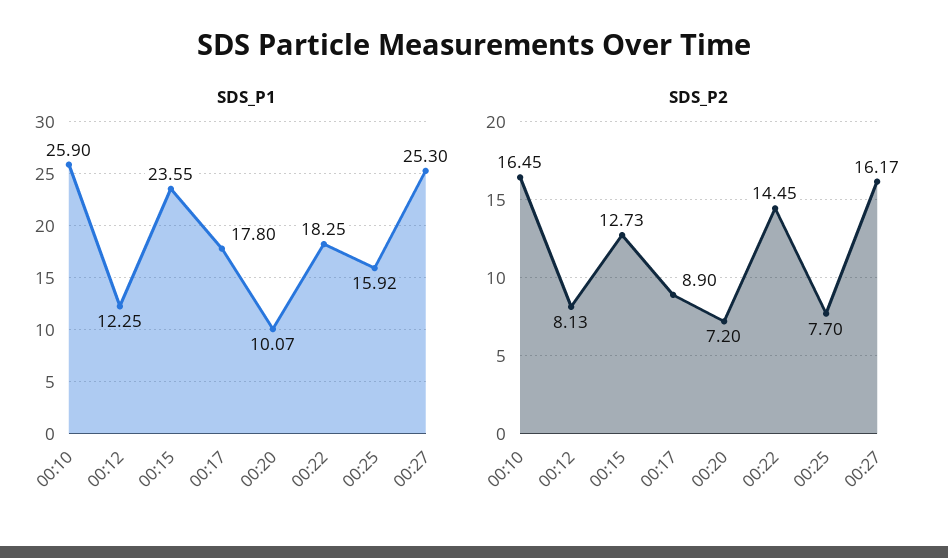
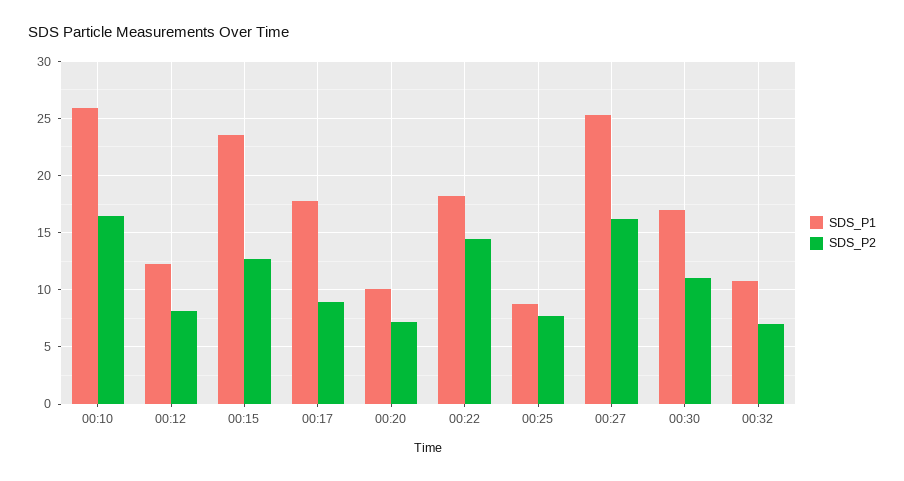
SDS_P1, 00:25: 15.92 -> 9
SDS_P1, 00:30: none -> 17
SDS_P2, 00:30: none -> 11
SDS_P1, 00:32: none -> 11
SDS_P2, 00:32: none -> 7

